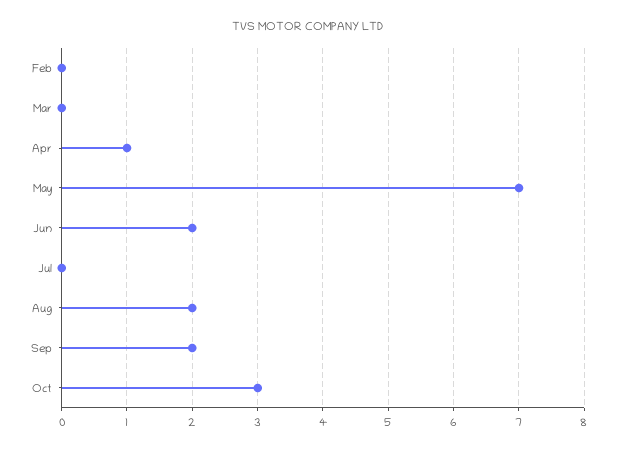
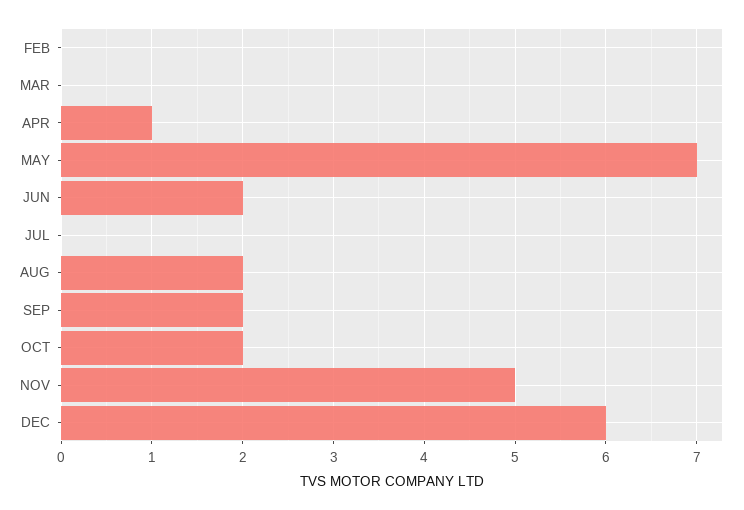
Oct: 3 -> 2
NOV: none -> 5
DEC: none -> 6

